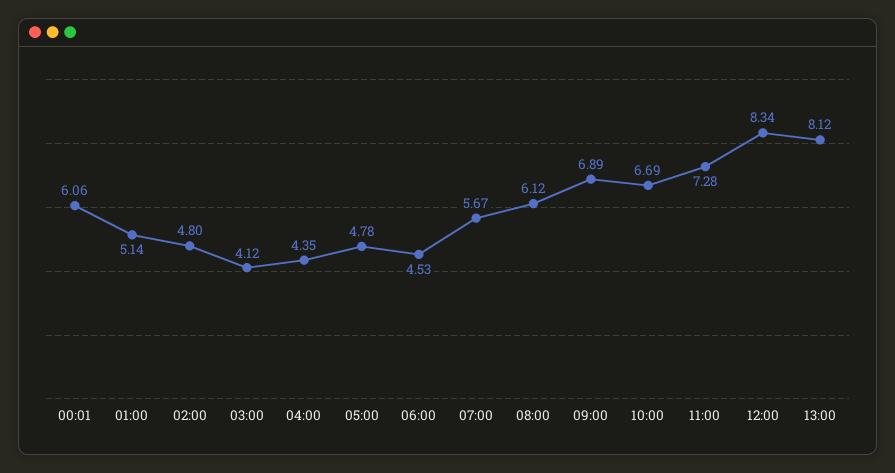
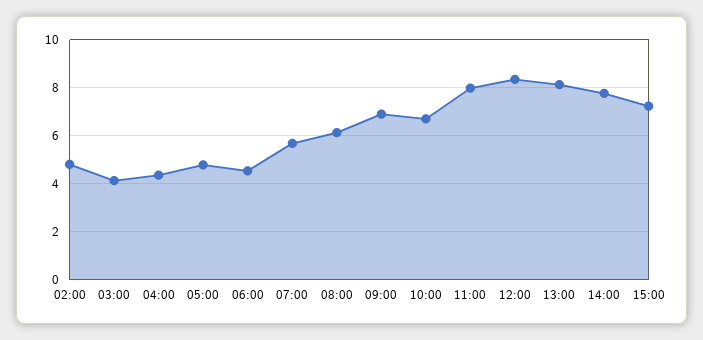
00:01: 6.06 -> none
01:00: 5.14 -> none
11:00: 7.28 -> 8
14:00: none -> 7.75
15:00: none -> 7.25

